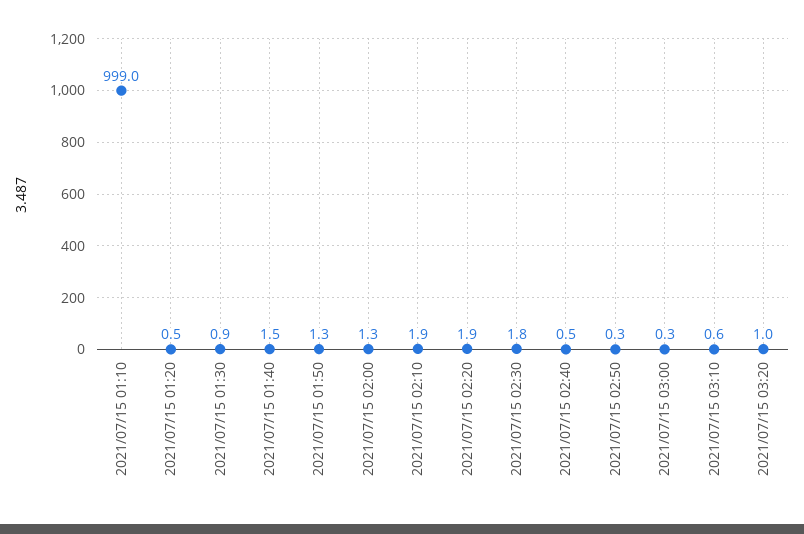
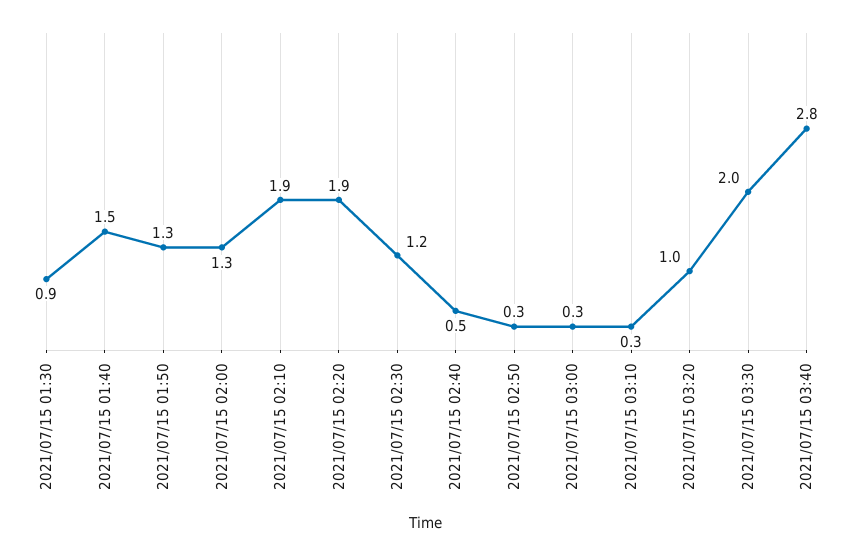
2021/07/15 01:10: 999 -> none
2021/07/15 01:20: 0.5 -> none
2021/07/15 02:30: 1.8 -> 1.2
2021/07/15 03:10: 0.6 -> 0.3
2021/07/15 03:30: none -> 2
2021/07/15 03:40: none -> 2.8

